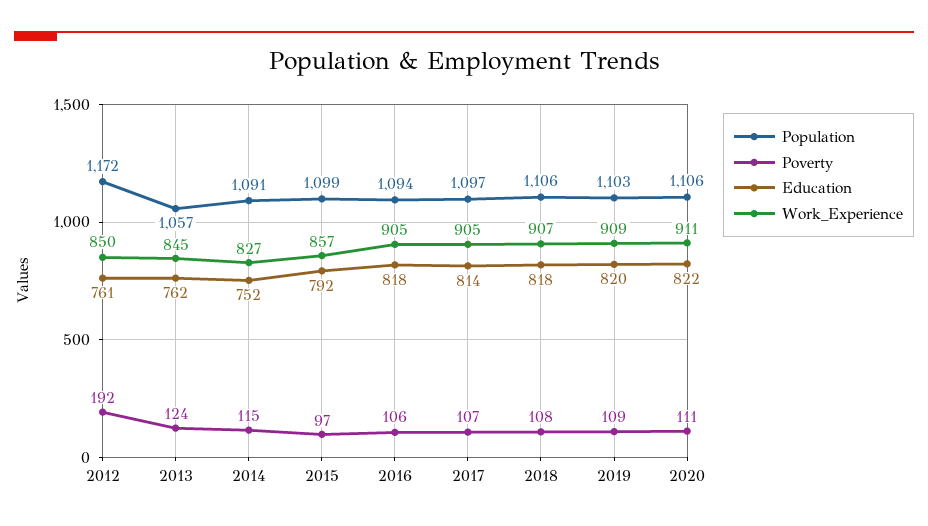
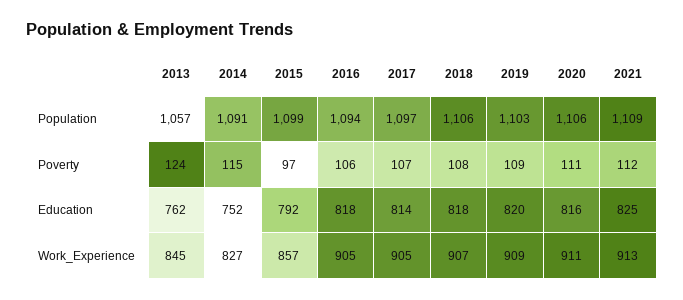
Population, 2012: 1172 -> none
Poverty, 2012: 192 -> none
Education, 2012: 761 -> none
Work_Experience, 2012: 850 -> none
Education, 2020: 822 -> 816
Population, 2021: none -> 1109
Poverty, 2021: none -> 112
Education, 2021: none -> 825
Work_Experience, 2021: none -> 913

